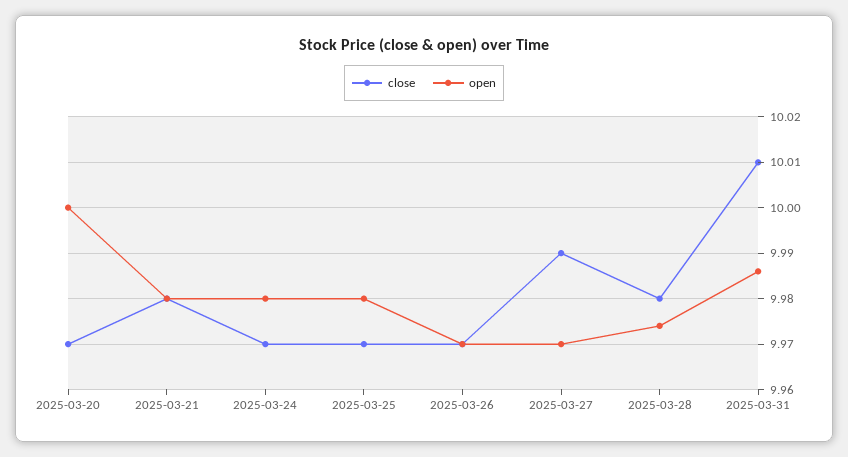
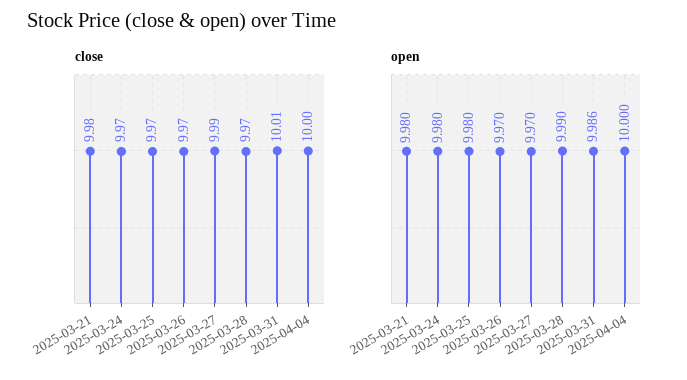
close, 2025-03-20: 9.97 -> none
open, 2025-03-20: 10 -> none
close, 2025-03-28: 9.98 -> 9.97
open, 2025-03-28: 9.975 -> 9.99
close, 2025-04-04: none -> 10
open, 2025-04-04: none -> 10

